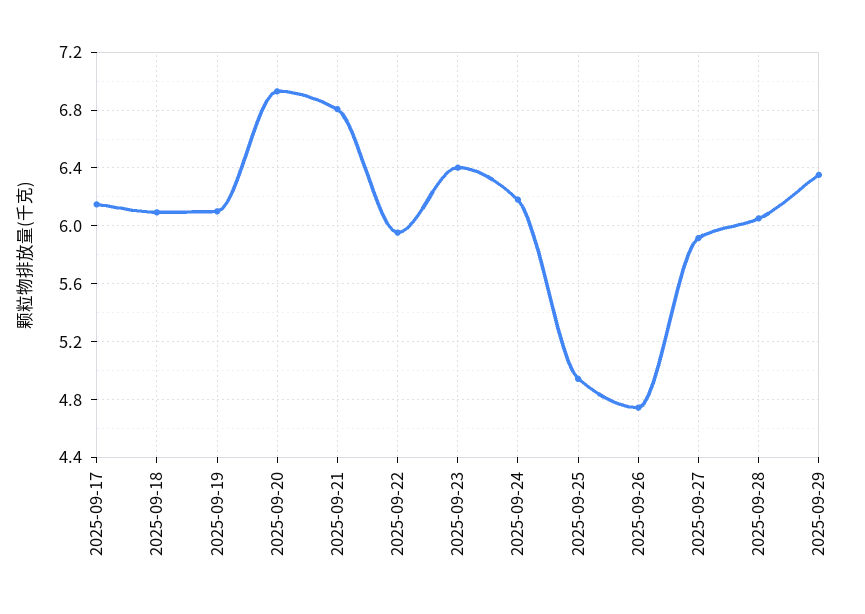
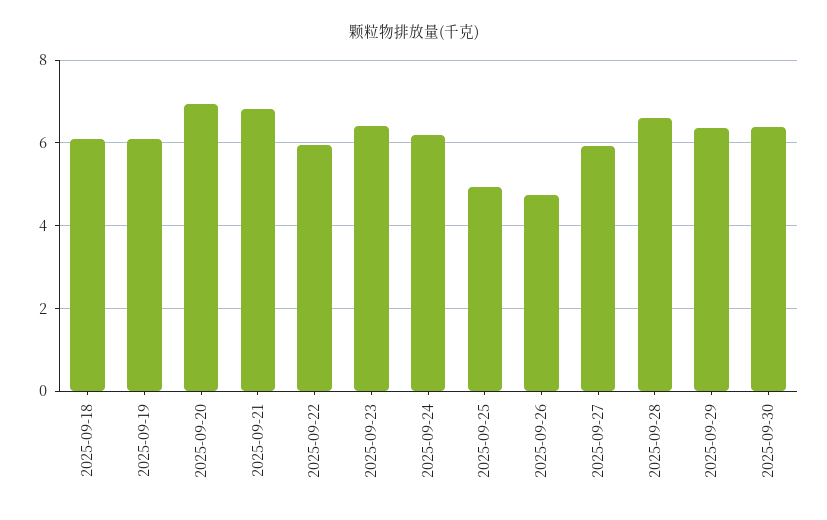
2025-09-17: 6.15 -> none
2025-09-28: 6.05 -> 6.6
2025-09-30: none -> 6.4

